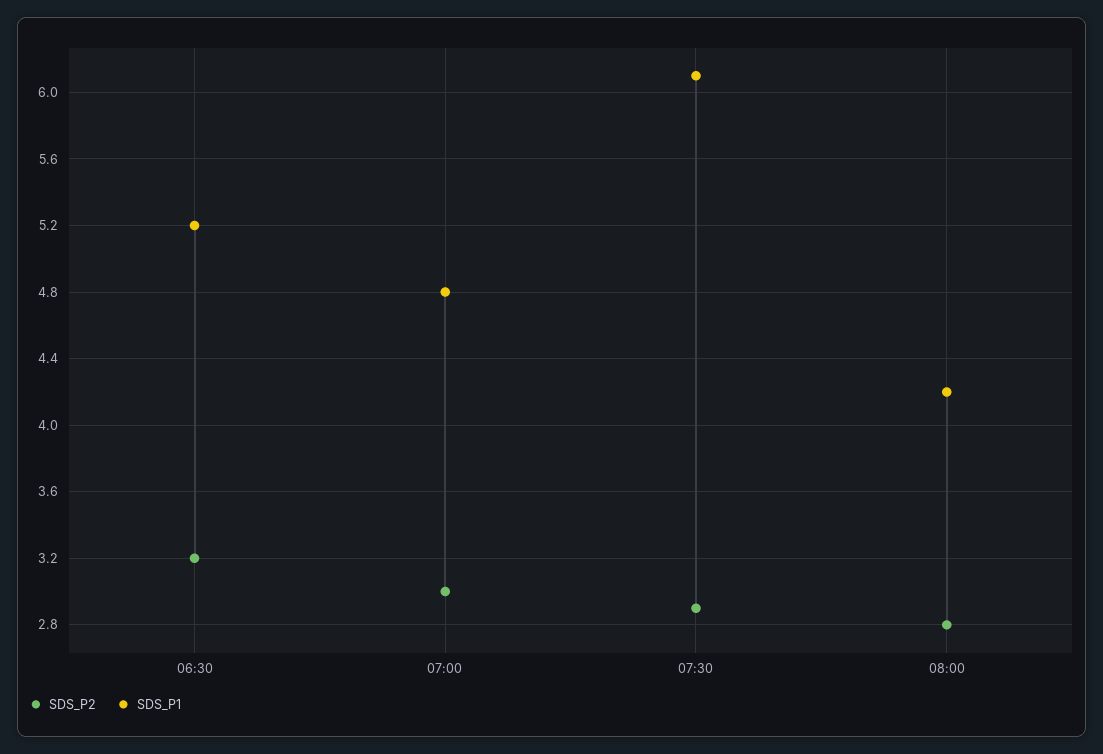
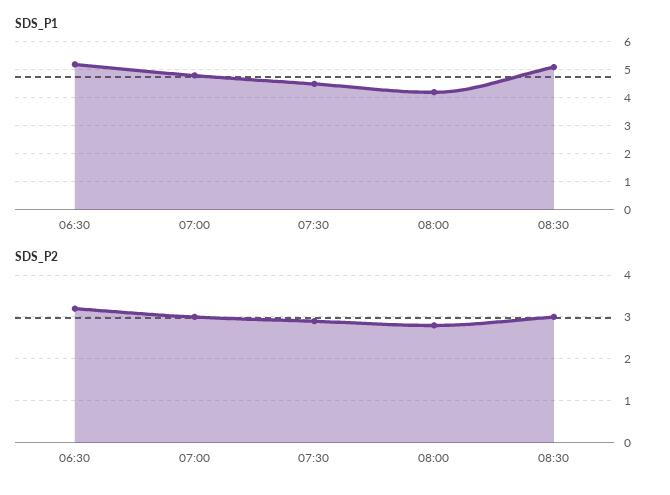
SDS_P1, 07:30: 6.1 -> 4.5
SDS_P1, 08:30: none -> 5
SDS_P2, 08:30: none -> 3

